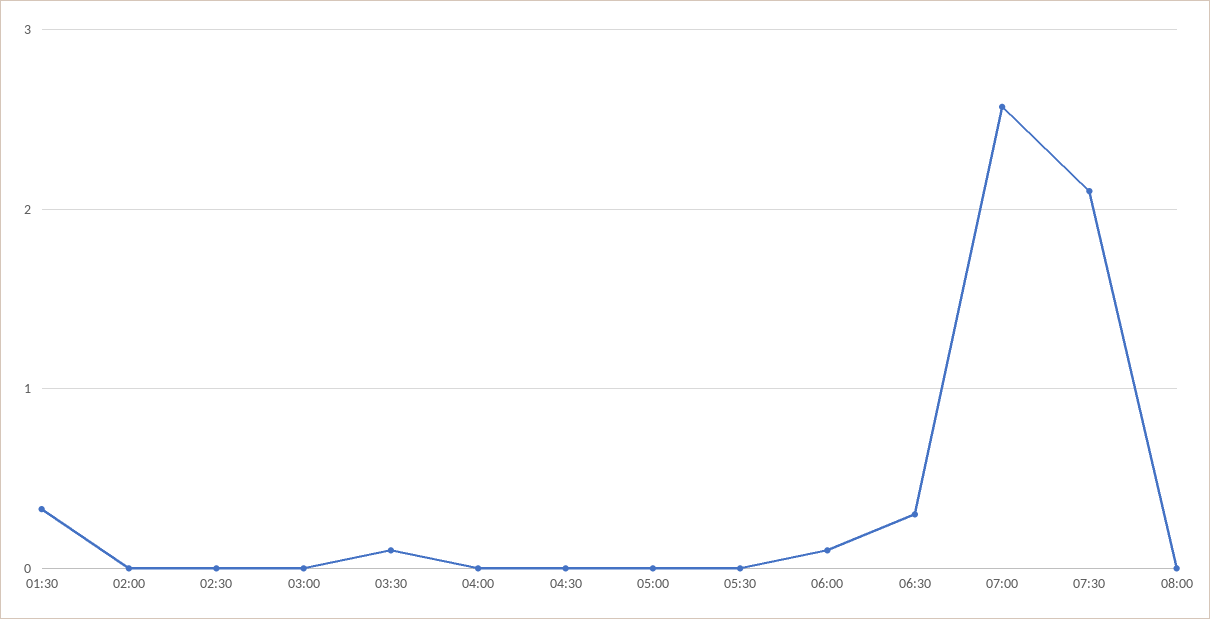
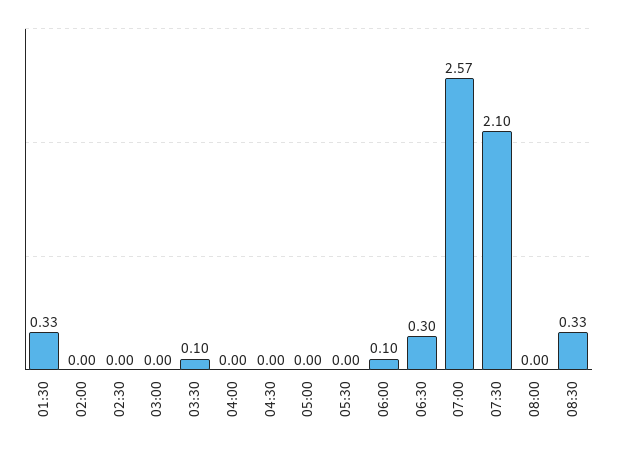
08:30: none -> 0.33

